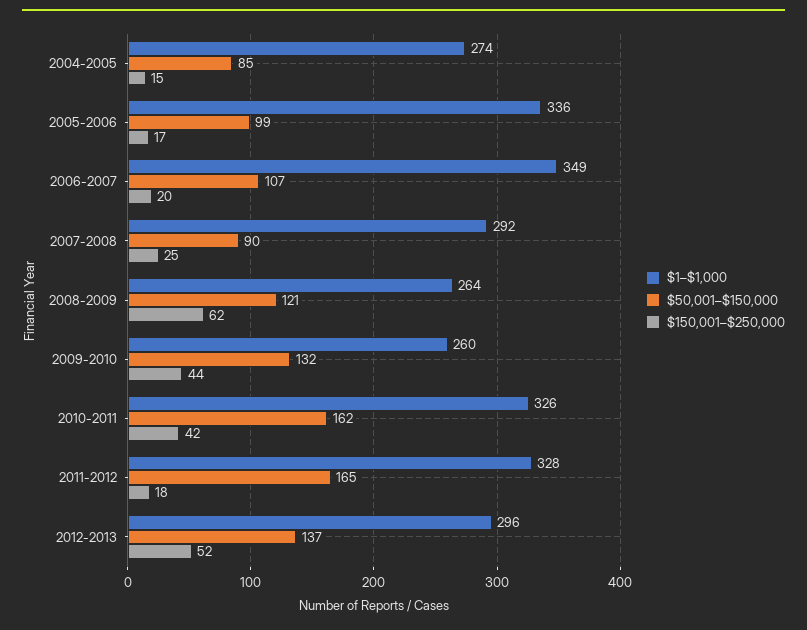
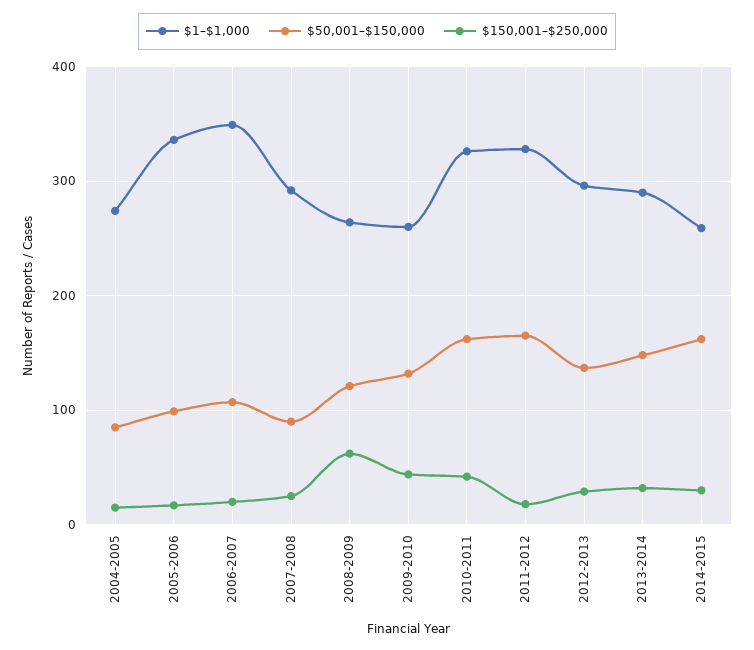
$150,001–$250,000, 2012-2013: 52 -> 30
$1–$1,000, 2013-2014: none -> 290
$50,001–$150,000, 2013-2014: none -> 150
$150,001–$250,000, 2013-2014: none -> 30
$1–$1,000, 2014-2015: none -> 260
$50,001–$150,000, 2014-2015: none -> 160
$150,001–$250,000, 2014-2015: none -> 30

